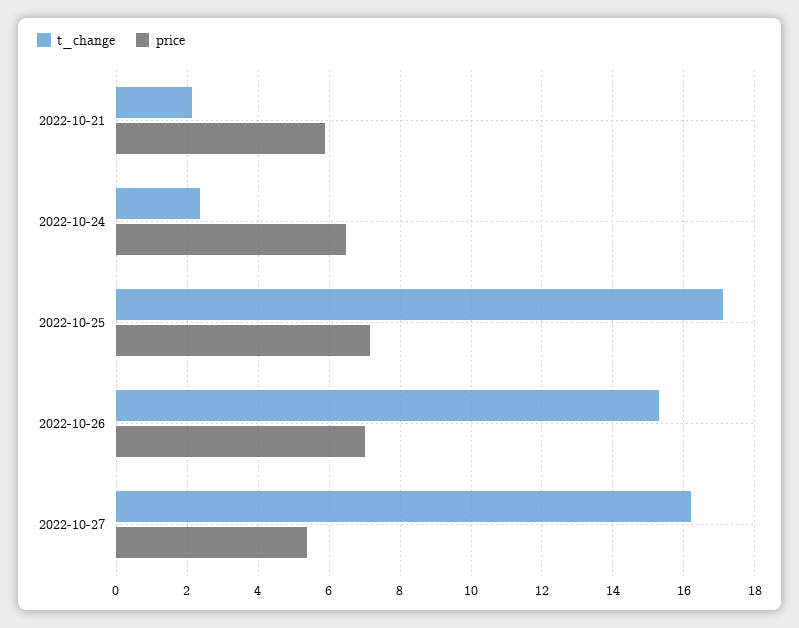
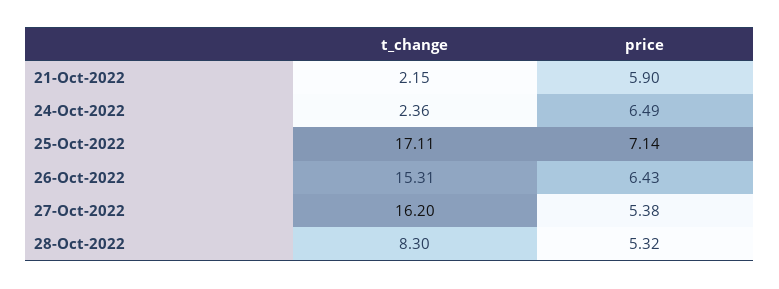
price, 2022-10-26: 7 -> 6.43
t_change, 28-Oct-2022: none -> 8.3
price, 28-Oct-2022: none -> 5.32

